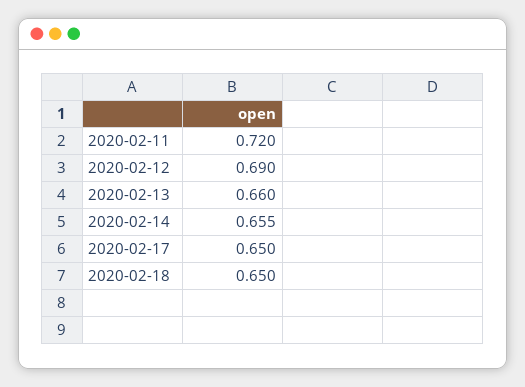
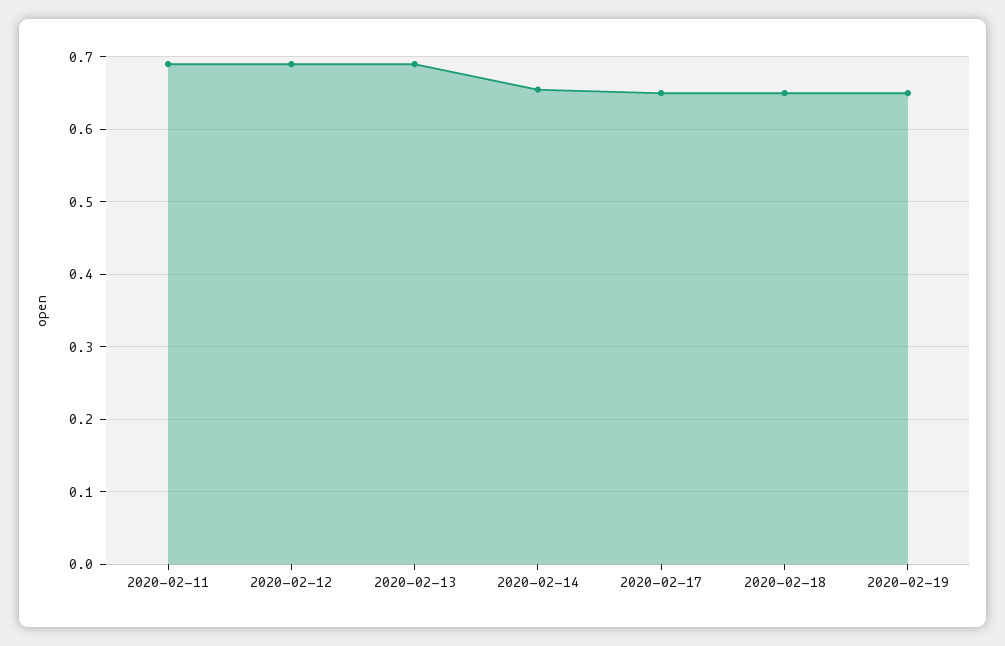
2020-02-11: 0.72 -> 0.69
2020-02-13: 0.66 -> 0.69
2020-02-19: none -> 0.65

